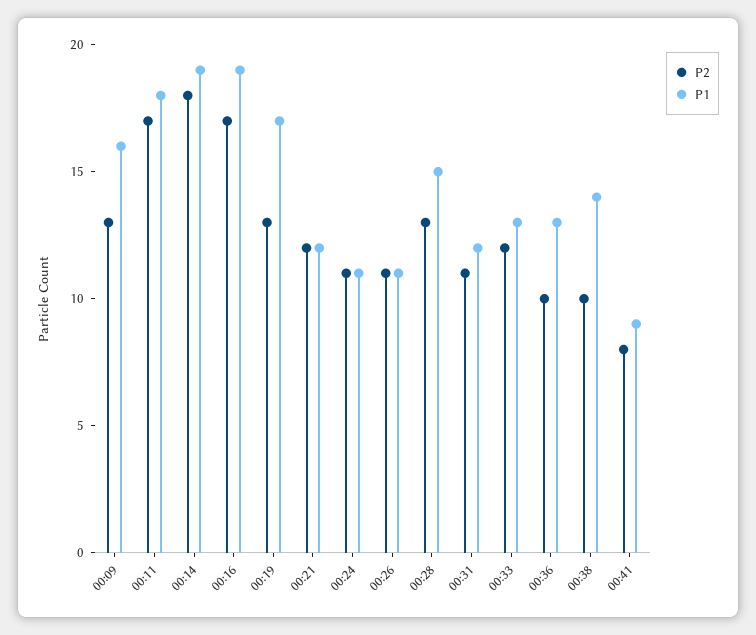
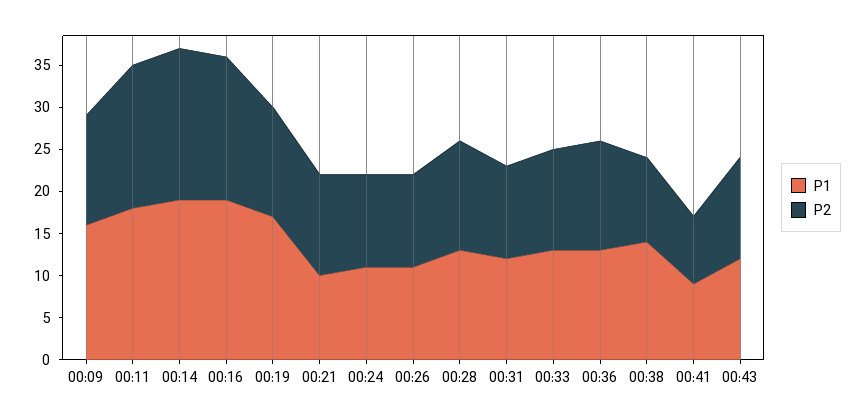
P1, 00:21: 12 -> 10
P1, 00:28: 15 -> 13
P2, 00:36: 10 -> 13
P1, 00:43: none -> 12
P2, 00:43: none -> 12

